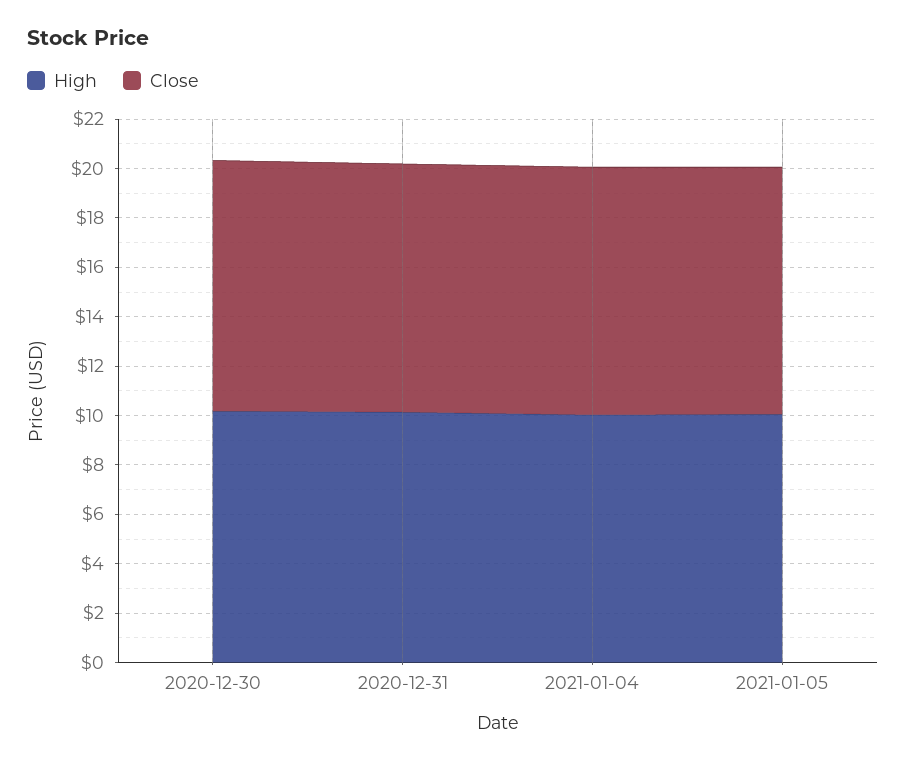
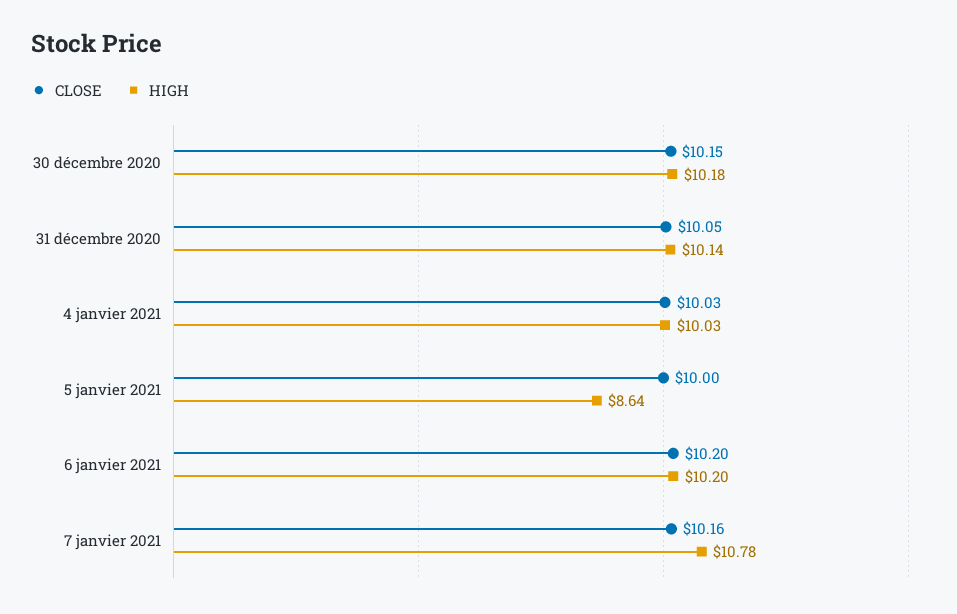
High, 2021-01-05: 10 -> 8.64
Close, 6 janvier 2021: none -> 10.2
High, 6 janvier 2021: none -> 10.2
Close, 7 janvier 2021: none -> 10.16
High, 7 janvier 2021: none -> 10.78

